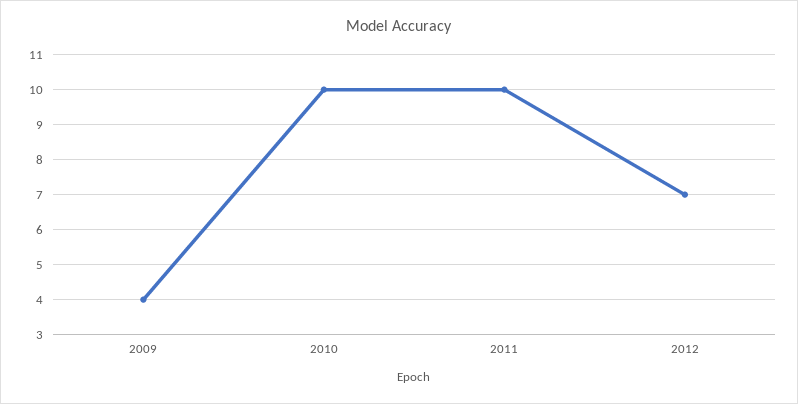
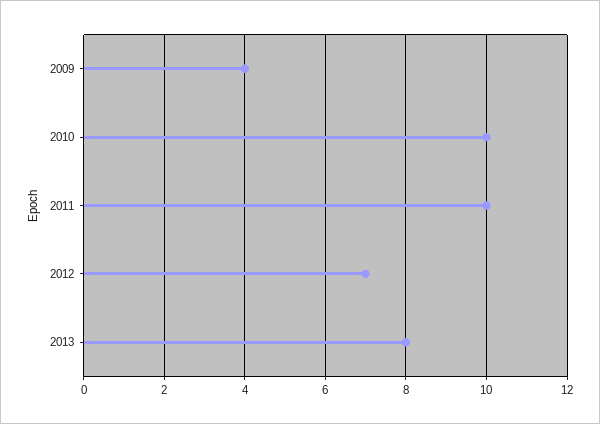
2013: none -> 8

